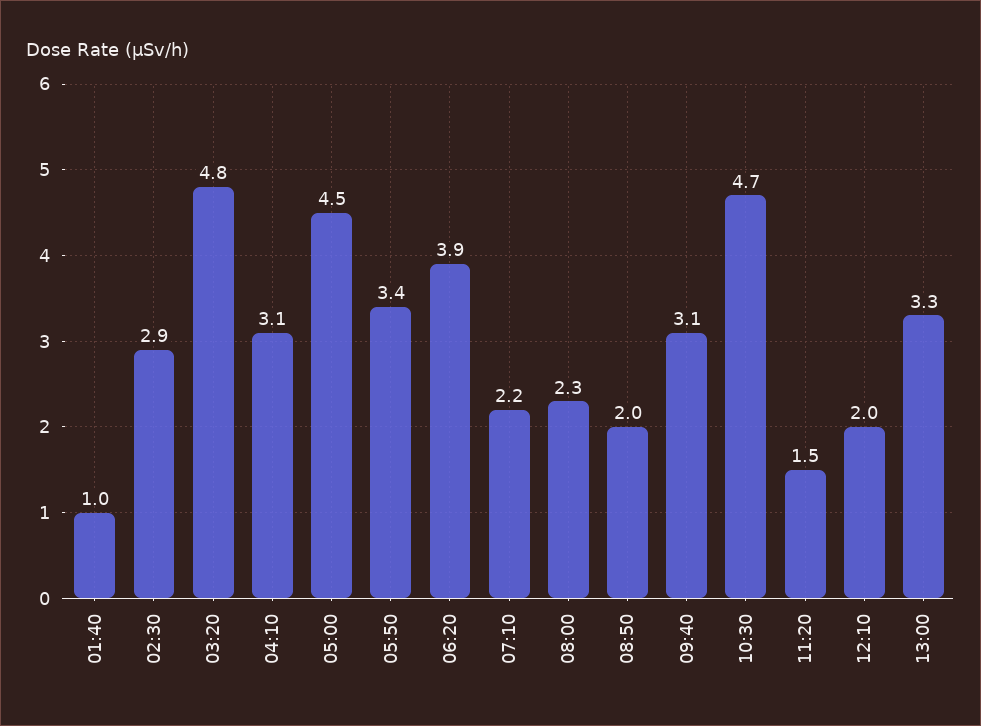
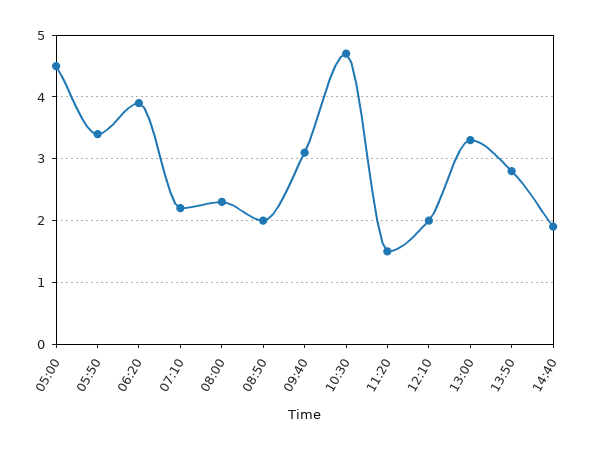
01:40: 1 -> none
02:30: 2.9 -> none
03:20: 4.8 -> none
04:10: 3.1 -> none
13:50: none -> 2.8
14:40: none -> 1.9

